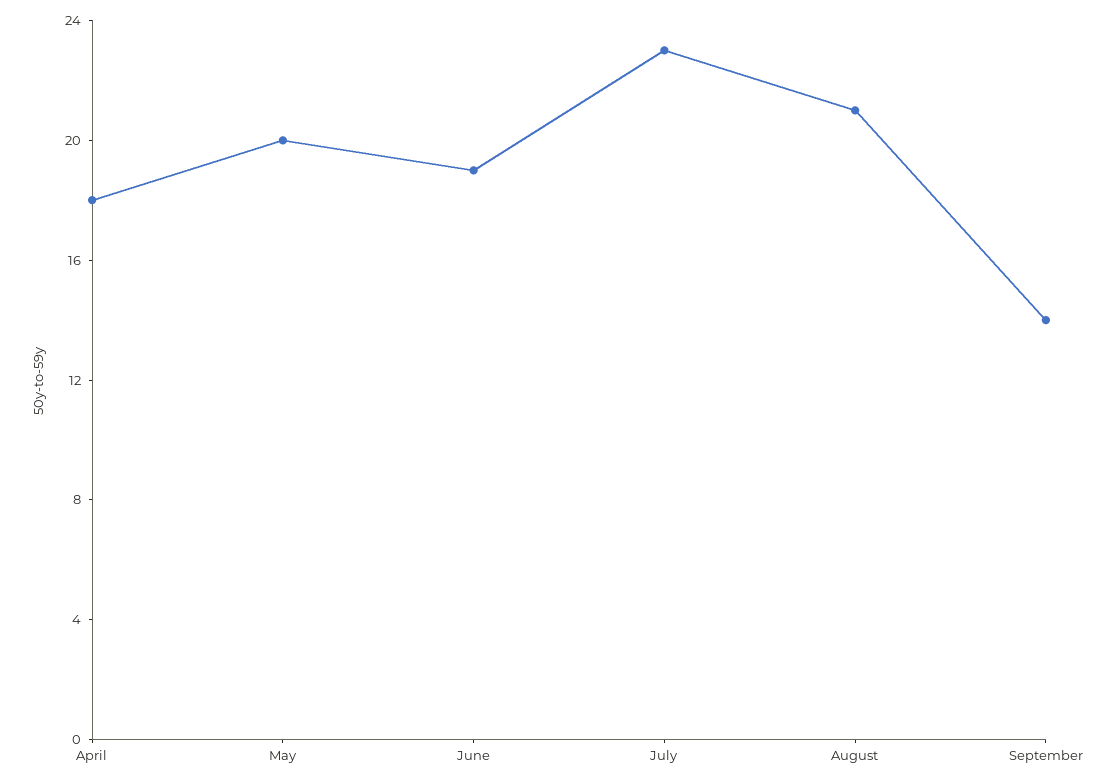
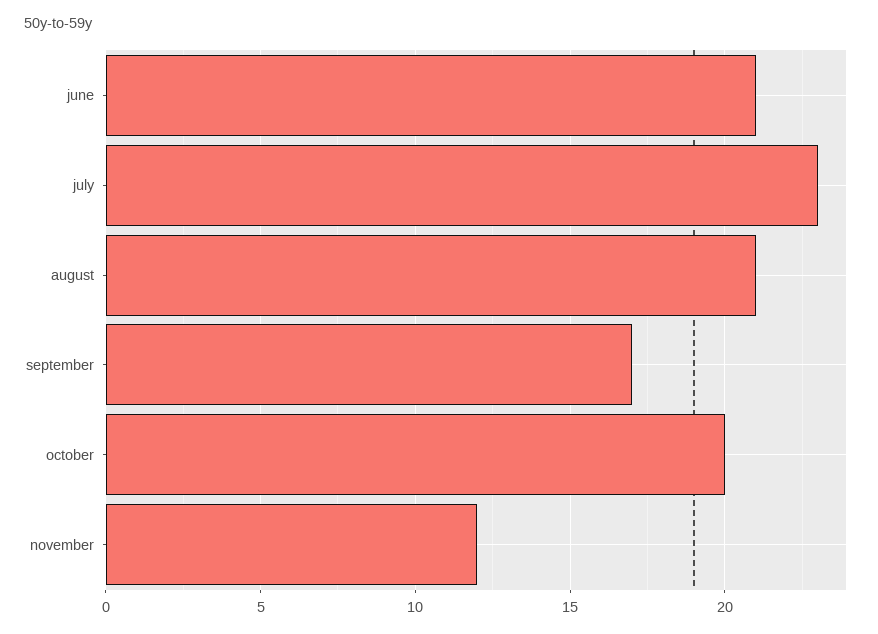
April: 18 -> none
May: 20 -> none
June: 19 -> 21
September: 14 -> 17
october: none -> 20
november: none -> 12

